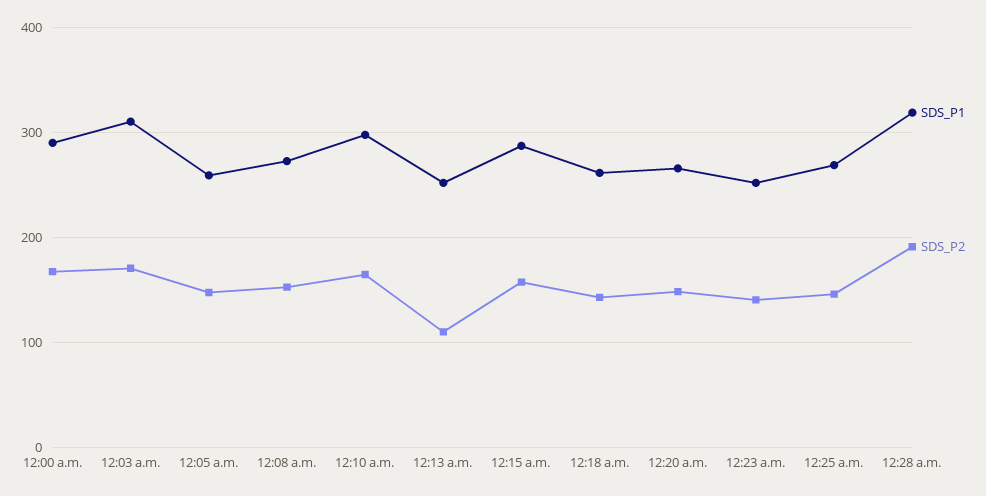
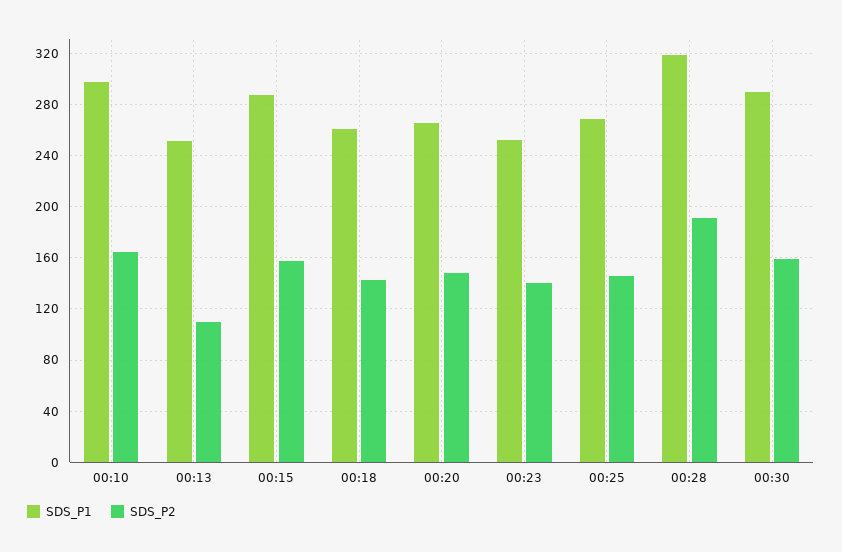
SDS_P1, 12:00 a.m.: 290 -> none
SDS_P2, 12:00 a.m.: 170 -> none
SDS_P1, 12:03 a.m.: 310 -> none
SDS_P2, 12:03 a.m.: 170 -> none
SDS_P1, 12:05 a.m.: 260 -> none
SDS_P2, 12:05 a.m.: 150 -> none
SDS_P1, 12:08 a.m.: 270 -> none
SDS_P2, 12:08 a.m.: 150 -> none
SDS_P1, 00:30: none -> 290
SDS_P2, 00:30: none -> 160

